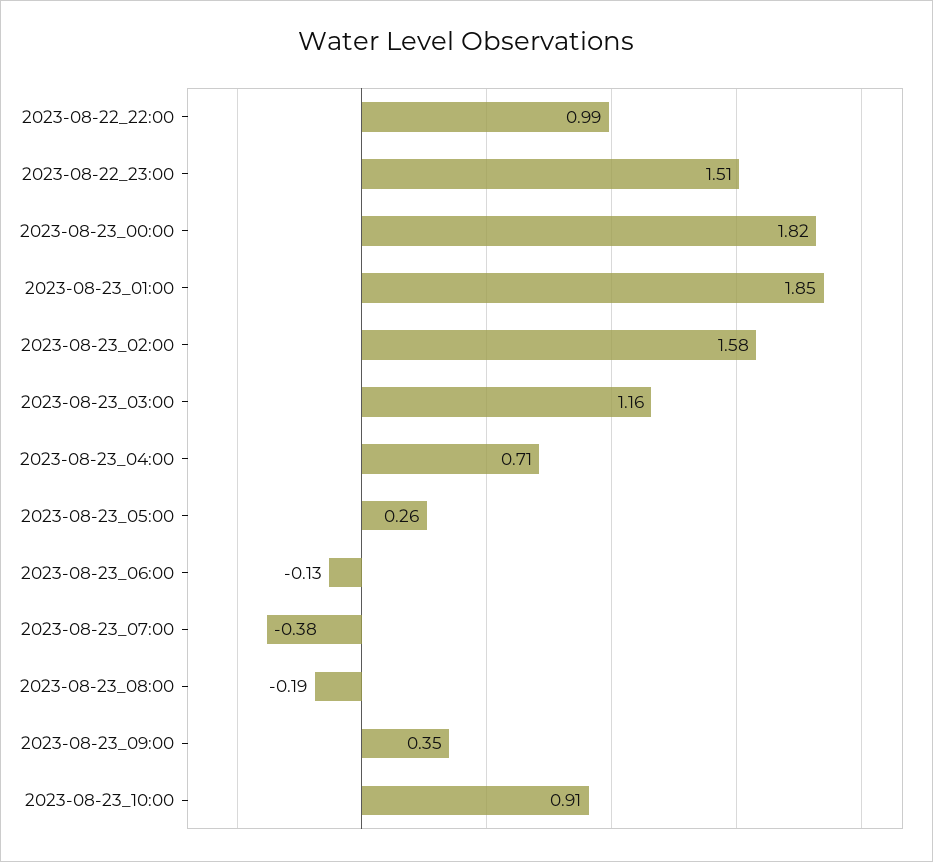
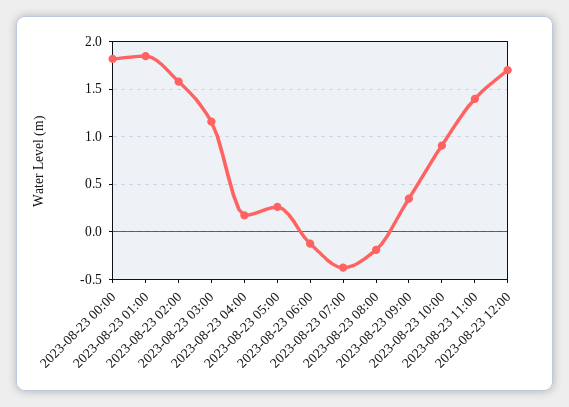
2023-08-22_22:00: 0.99 -> none
2023-08-22_23:00: 1.51 -> none
2023-08-23_04:00: 0.71 -> 0.2
2023-08-23 11:00: none -> 1.4
2023-08-23 12:00: none -> 1.7

